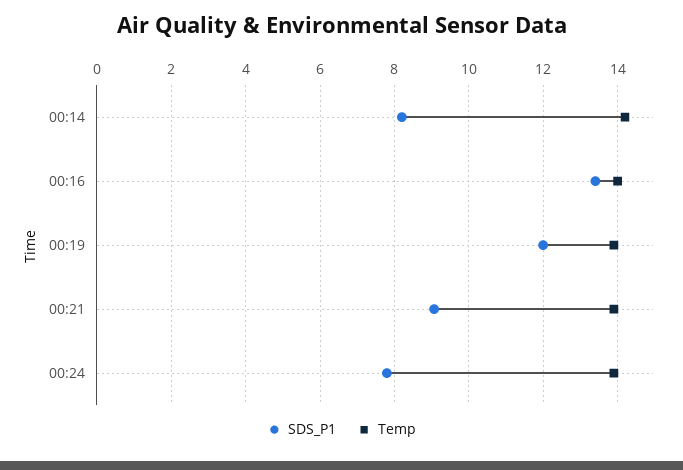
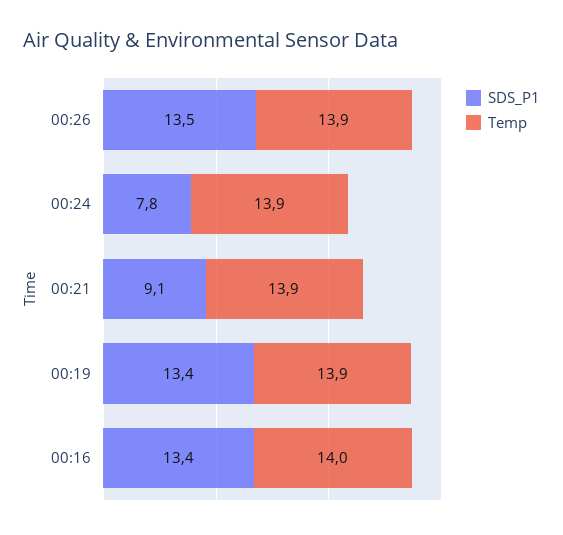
SDS_P1, 00:14: 8.2 -> none
Temp, 00:14: 14.2 -> none
SDS_P1, 00:19: 12 -> 13.4
SDS_P1, 00:26: none -> 13.5
Temp, 00:26: none -> 13.9

